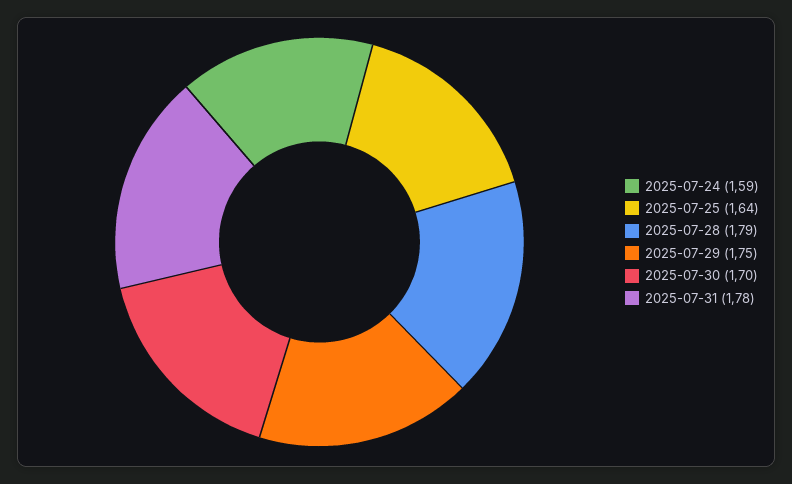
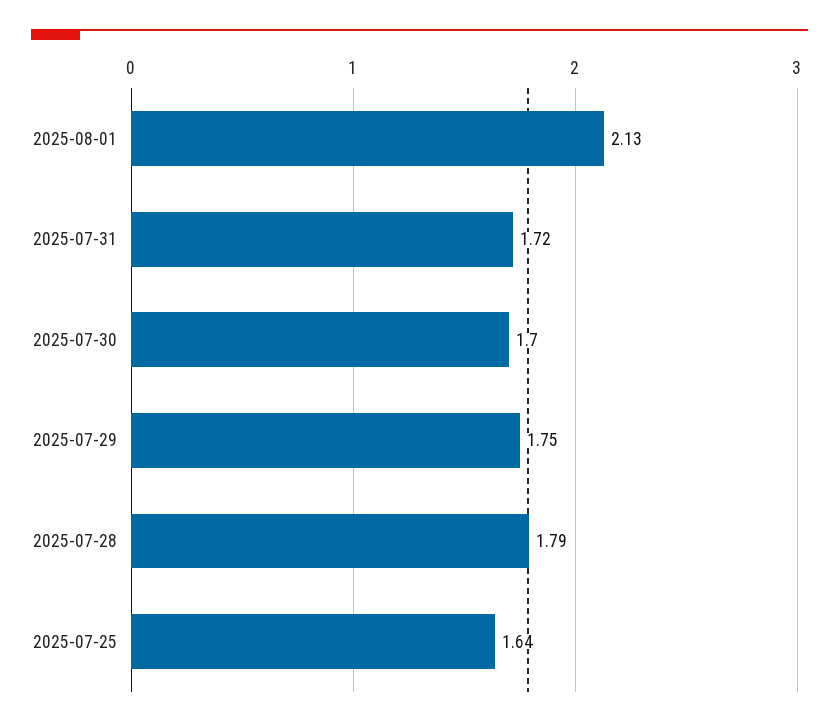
2025-07-24: 1.59 -> none
2025-07-31: 1.78 -> 1.72
2025-08-01: none -> 2.13

